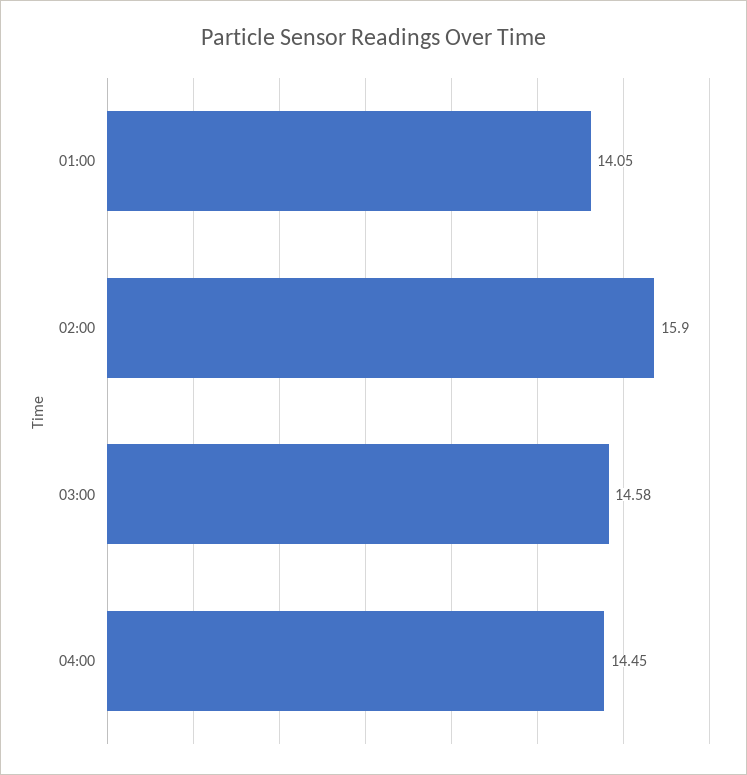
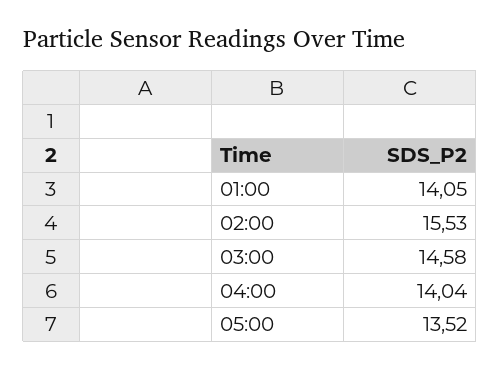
02:00: 15.9 -> 15.53
04:00: 14.45 -> 14.04
05:00: none -> 13.52

